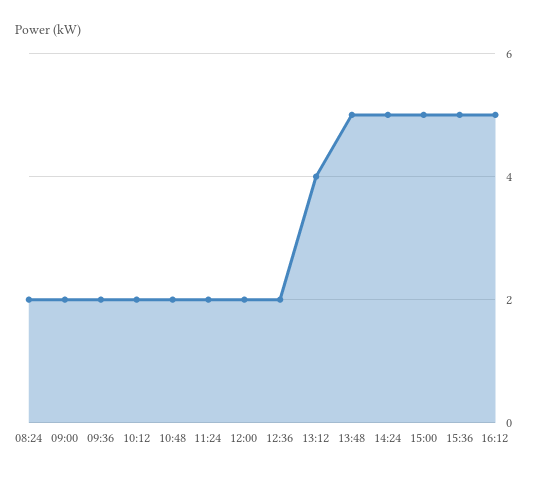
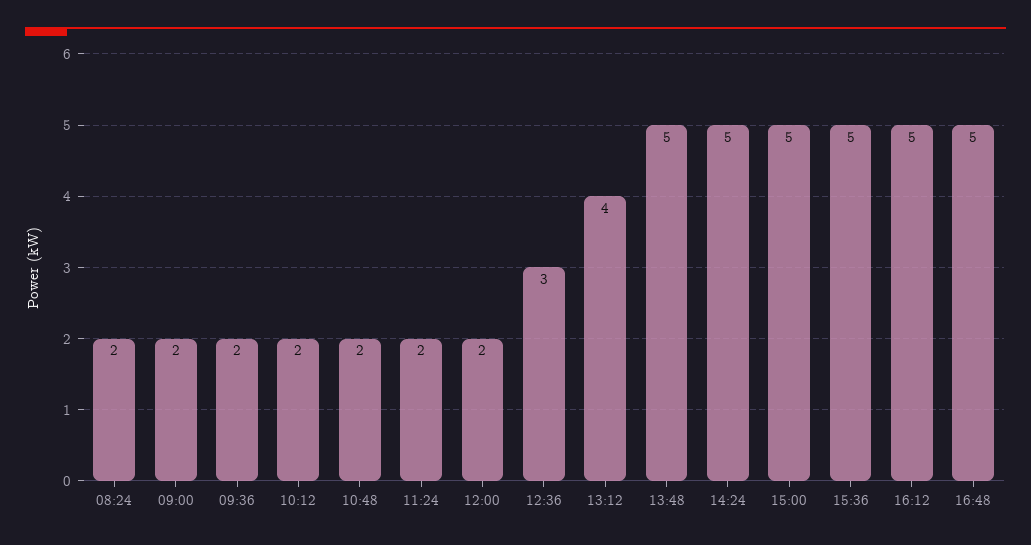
12:36: 2 -> 3
16:48: none -> 5

